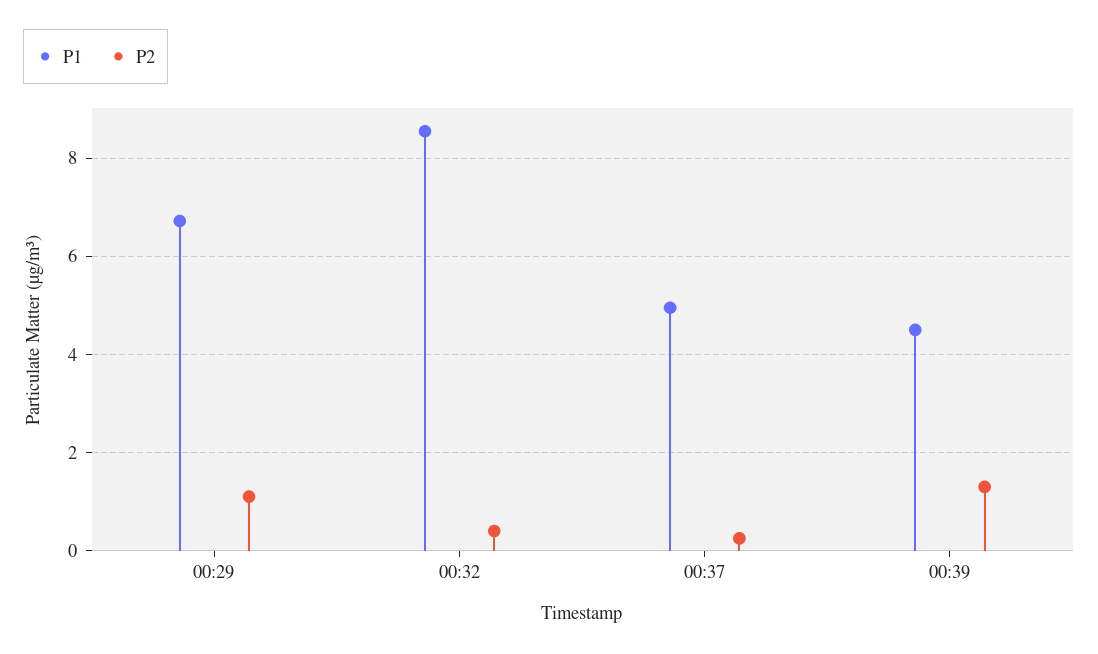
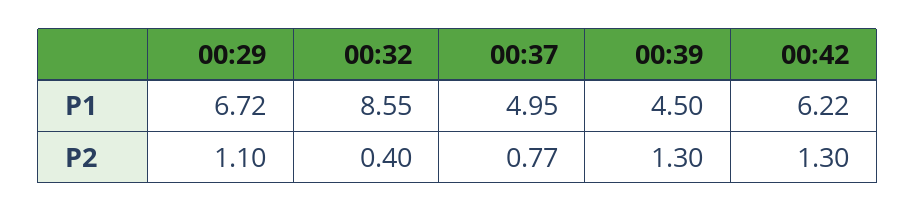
P2, 00:37: 0.2 -> 0.77
P1, 00:42: none -> 6.22
P2, 00:42: none -> 1.3

